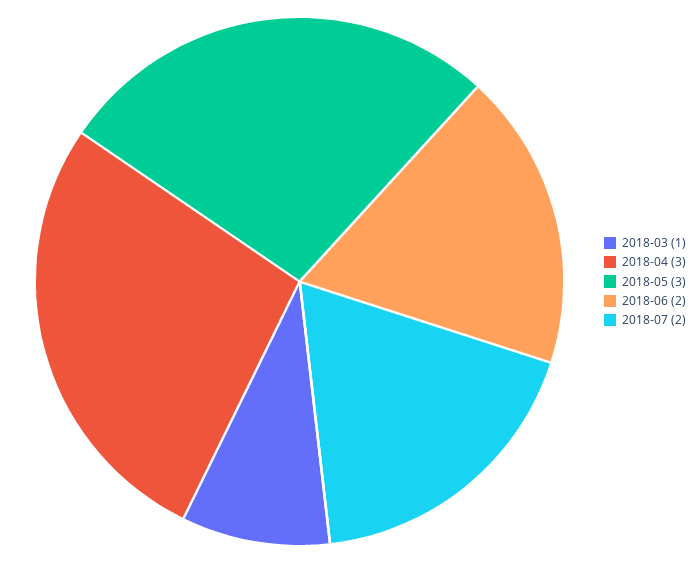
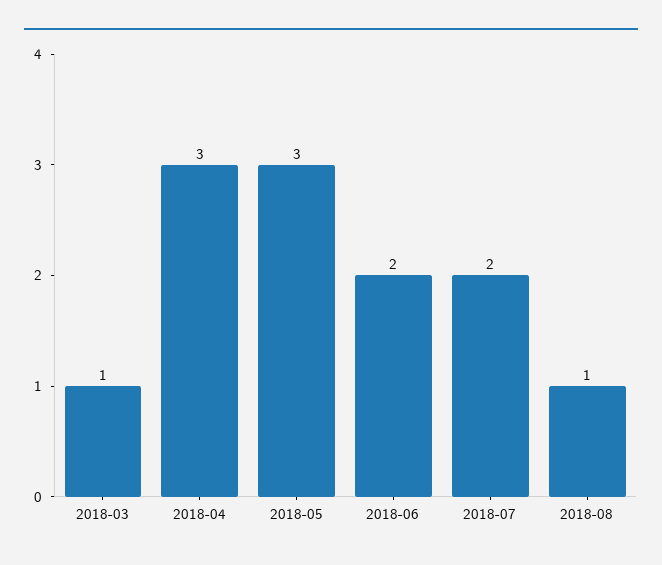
2018-08: none -> 1

